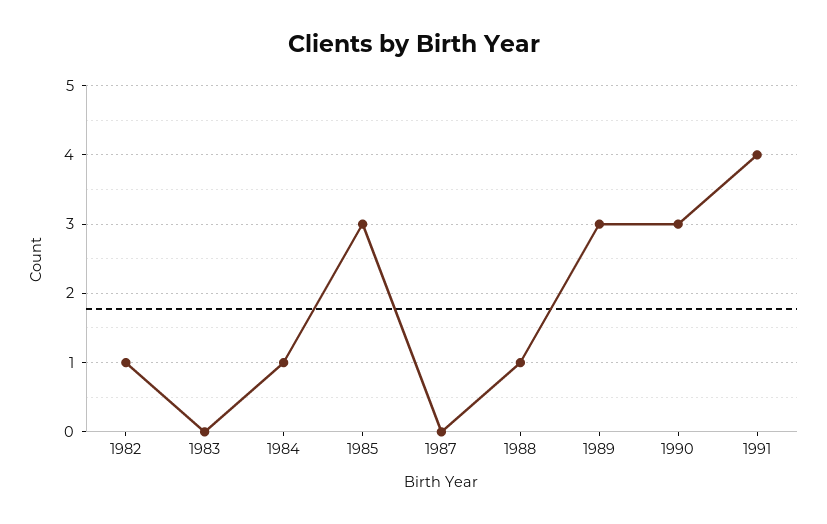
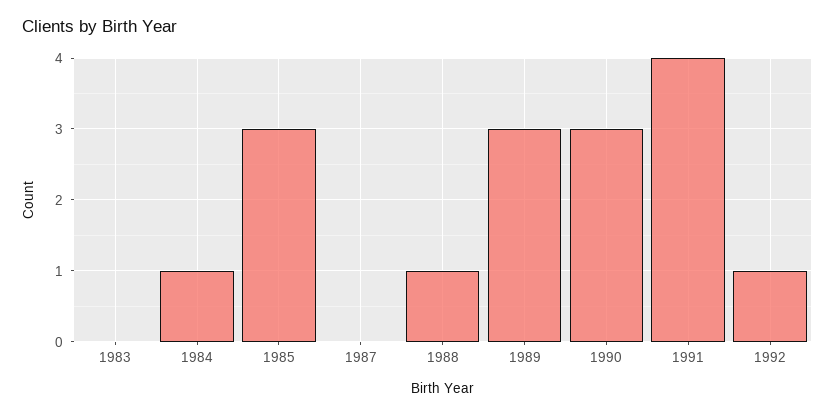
1982: 1 -> none
1992: none -> 1

